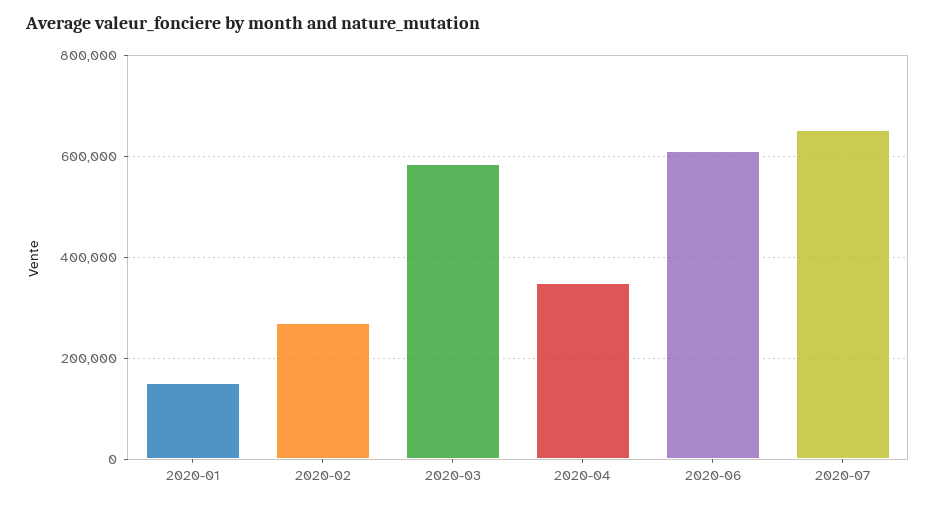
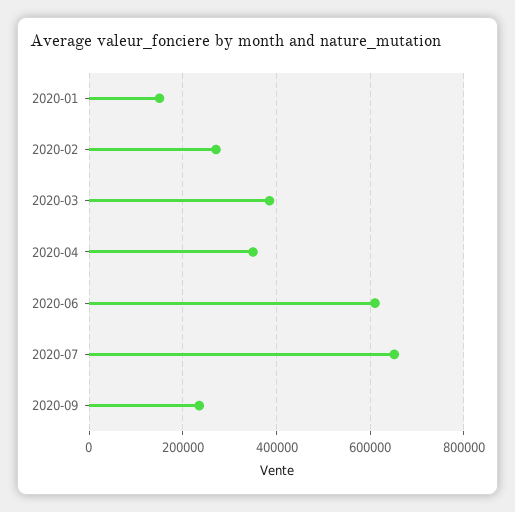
2020-03: 580000 -> 380000
2020-09: none -> 240000

